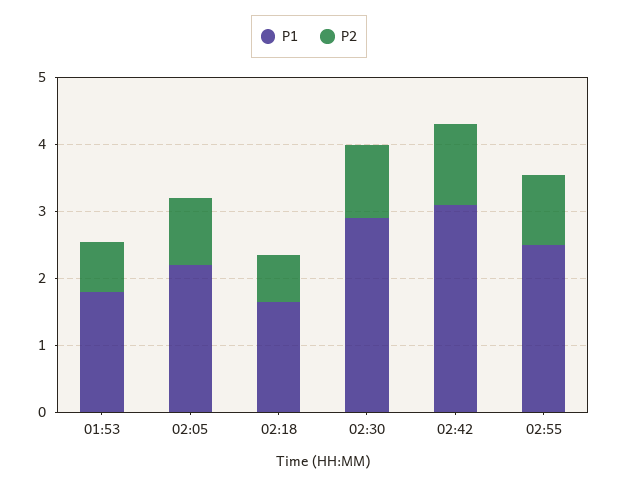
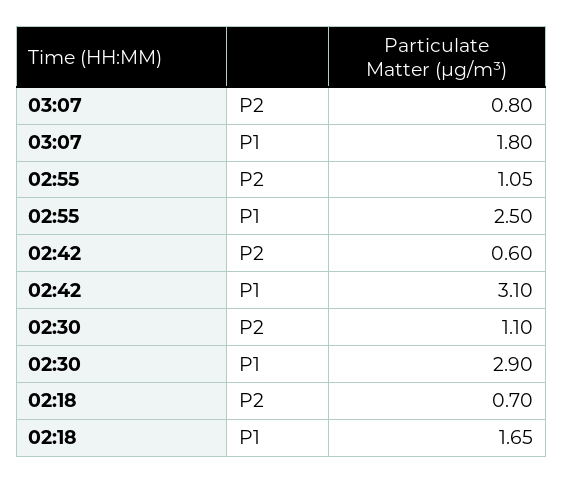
P1, 01:53: 1.8 -> none
P2, 01:53: 0.8 -> none
P1, 02:05: 2.2 -> none
P2, 02:05: 1 -> none
P2, 02:42: 1.2 -> 0.6
P2, 03:07: none -> 0.8
P1, 03:07: none -> 1.8

